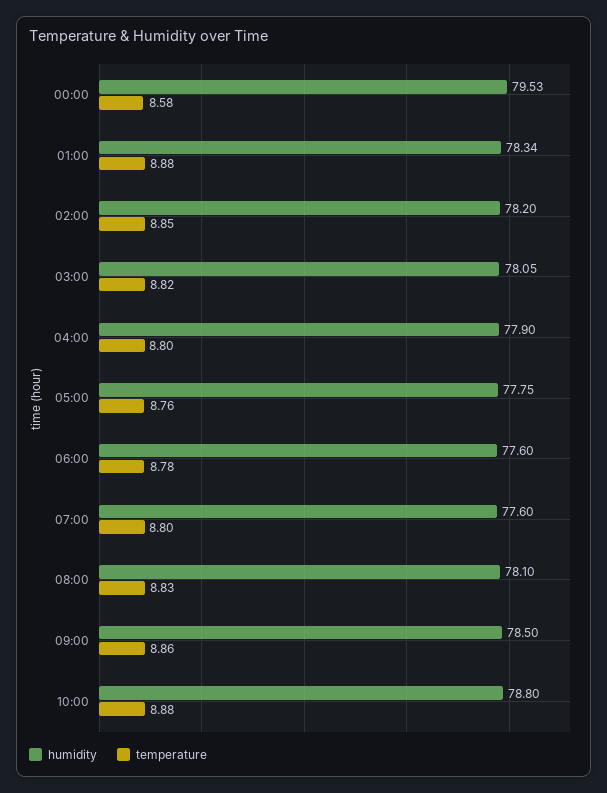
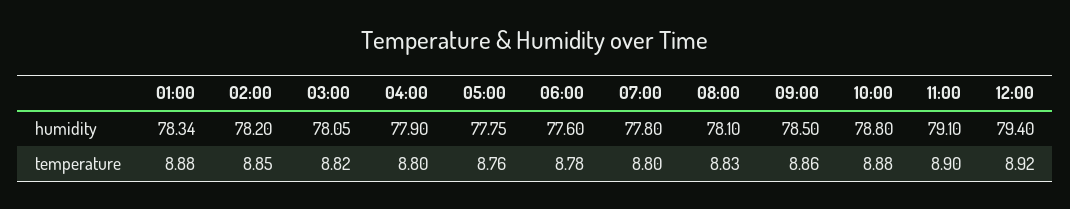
humidity, 00:00: 79.53 -> none
temperature, 00:00: 8.58 -> none
humidity, 07:00: 77.6 -> 77.8
humidity, 11:00: none -> 79.1
humidity, 12:00: none -> 79.4
temperature, 11:00: none -> 8.9
temperature, 12:00: none -> 8.92

